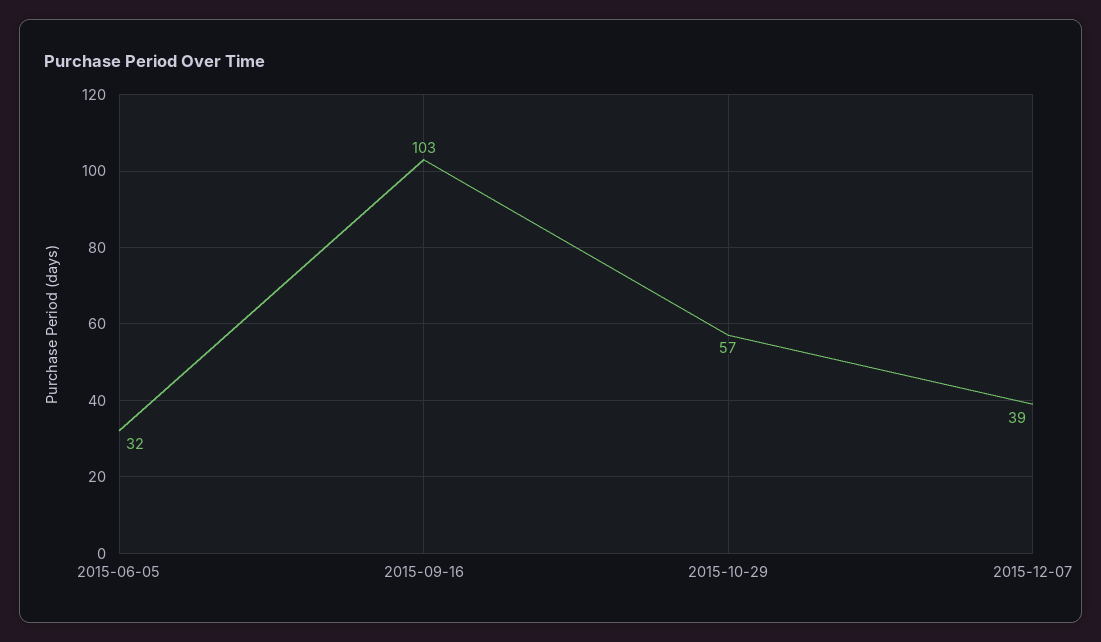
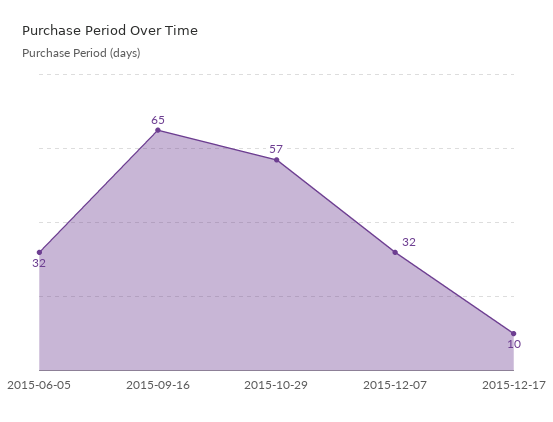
2015-09-16: 103 -> 65
2015-12-07: 39 -> 32
2015-12-17: none -> 10

